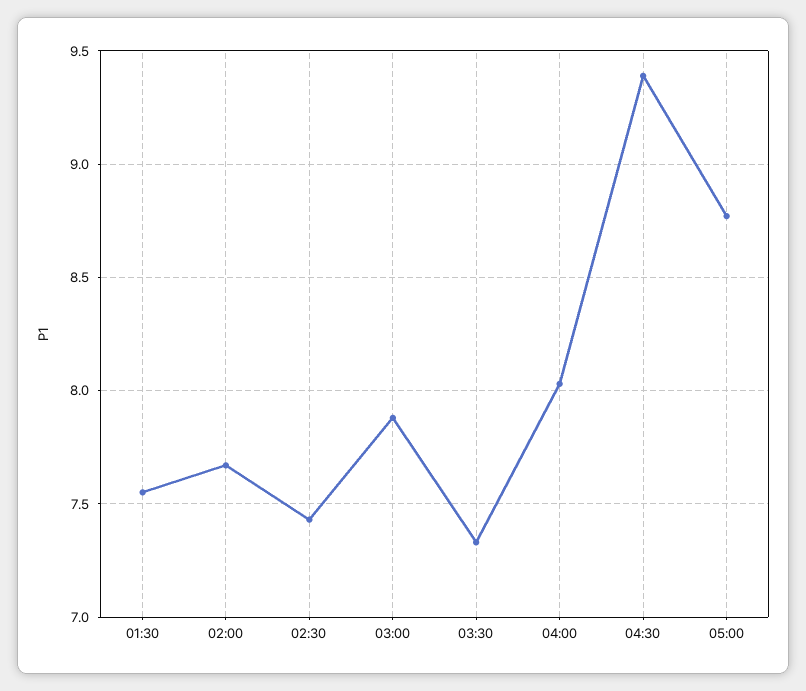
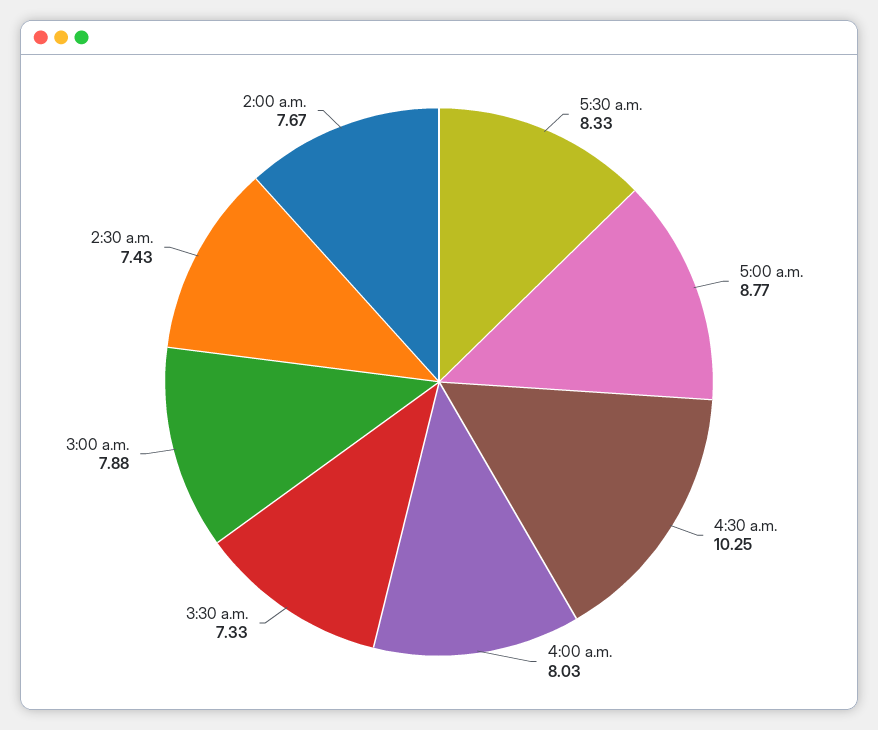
01:30: 7.55 -> none
04:30: 9.4 -> 10.25
5:30 a.m.: none -> 8.33

